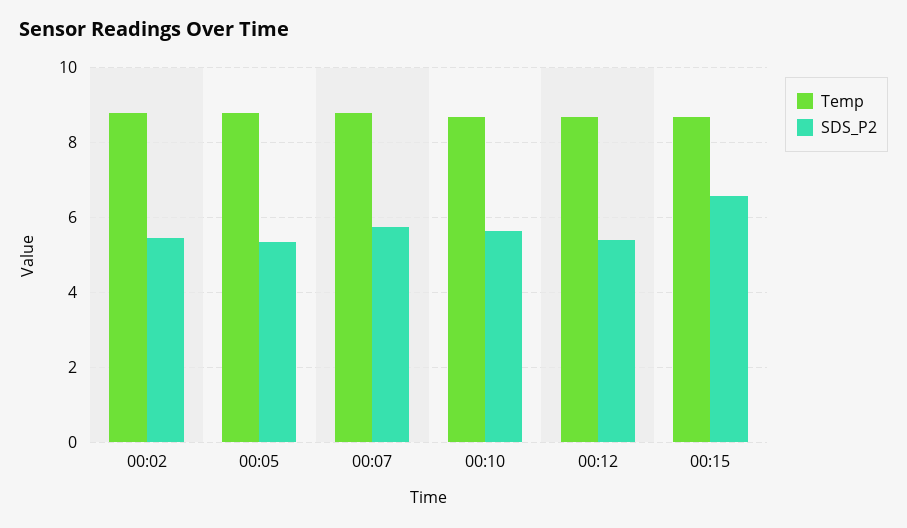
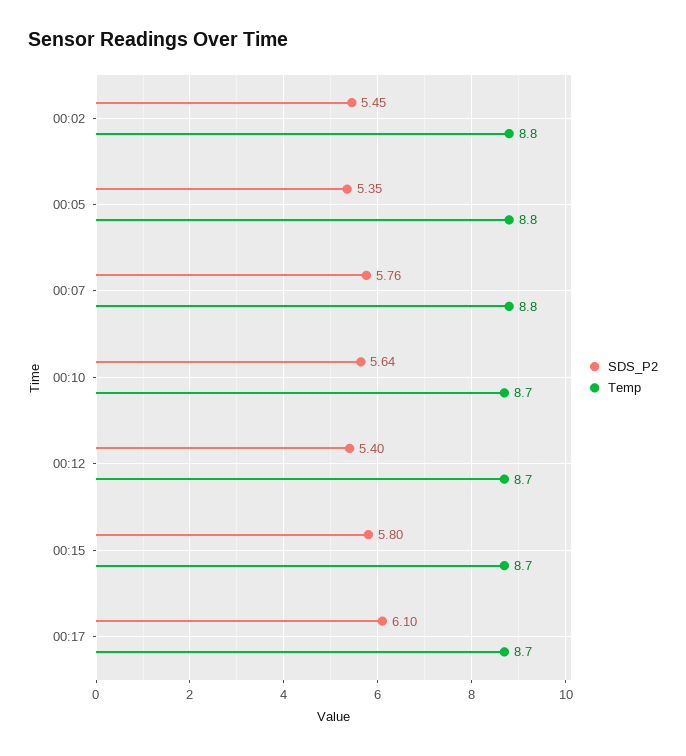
SDS_P2, 00:15: 6.6 -> 5.8
SDS_P2, 00:17: none -> 6.1
Temp, 00:17: none -> 8.7

